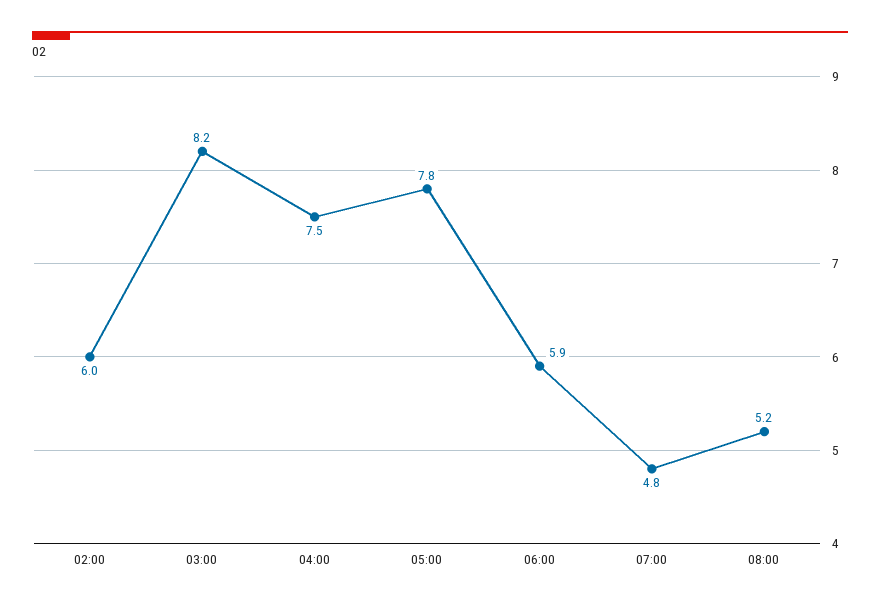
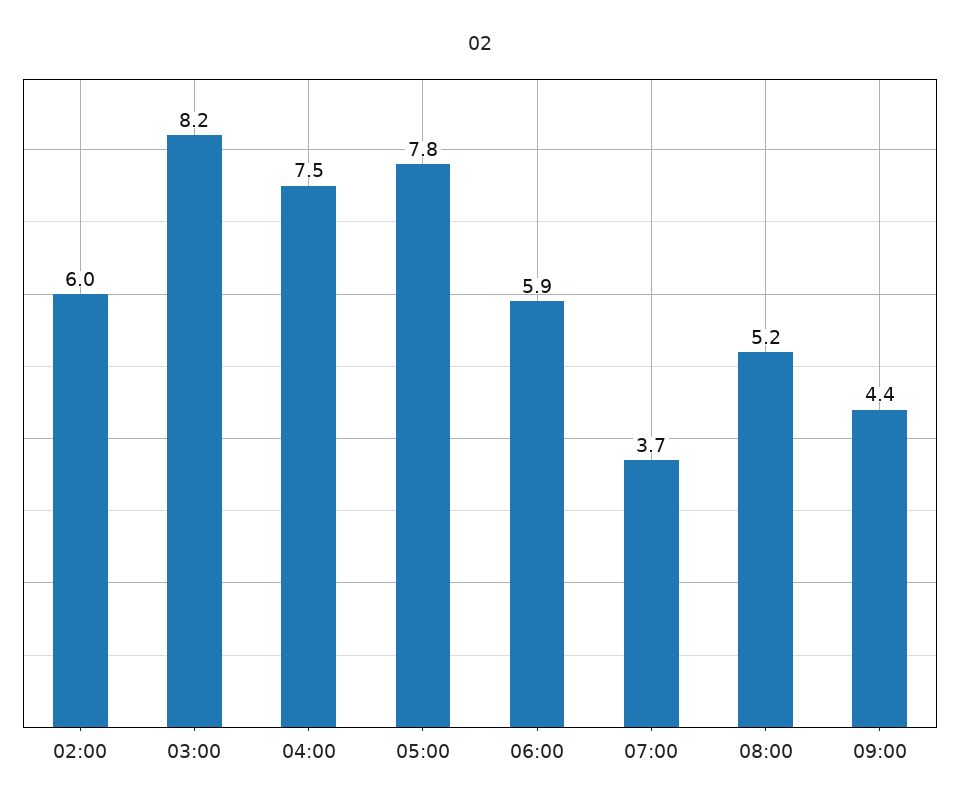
07:00: 4.8 -> 3.7
09:00: none -> 4.4

